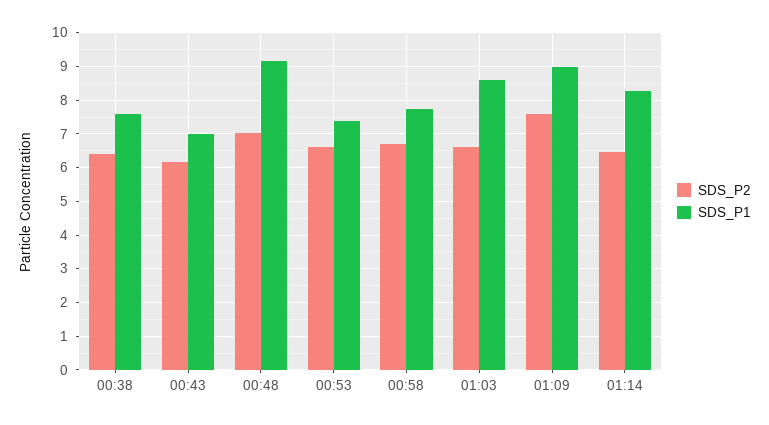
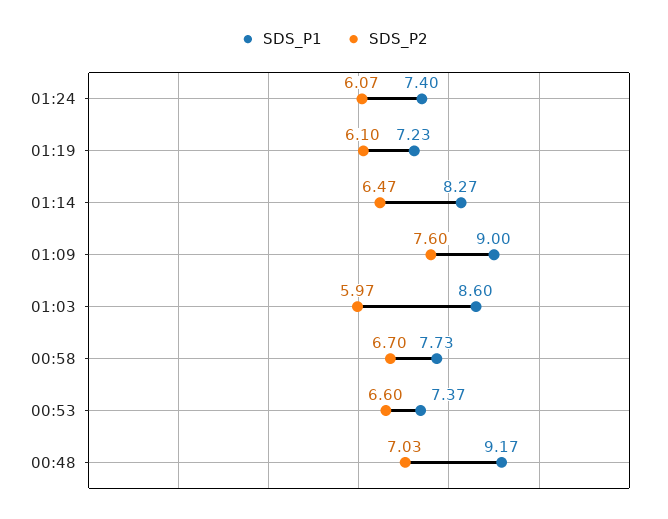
SDS_P2, 00:38: 6.4 -> none
SDS_P1, 00:38: 7.6 -> none
SDS_P2, 00:43: 6.2 -> none
SDS_P1, 00:43: 7 -> none
SDS_P2, 01:03: 6.6 -> 5.97
SDS_P1, 01:24: none -> 7.4
SDS_P2, 01:24: none -> 6.07
SDS_P1, 01:19: none -> 7.23
SDS_P2, 01:19: none -> 6.1

